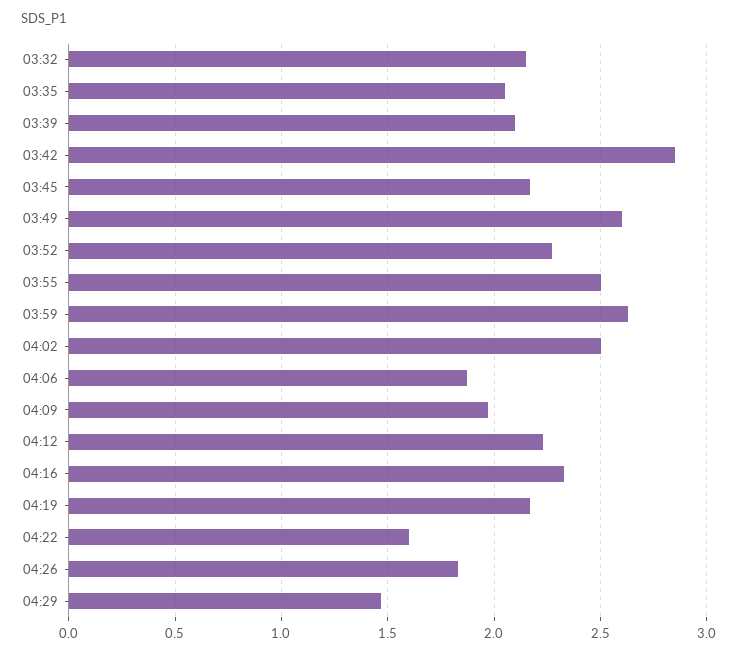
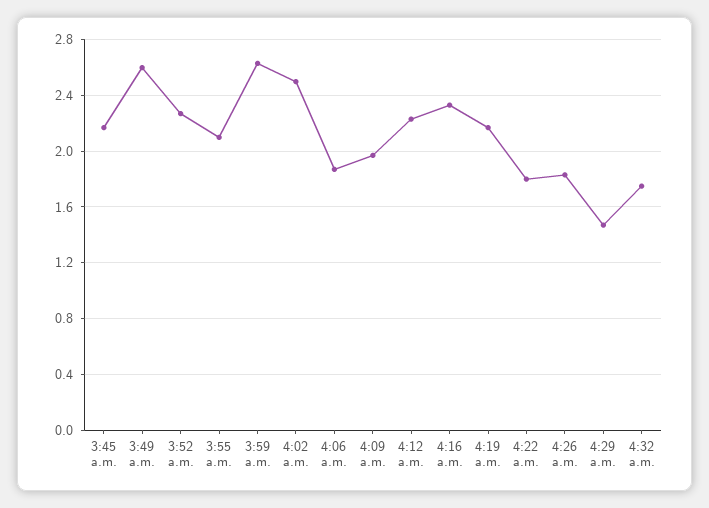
03:32: 2.15 -> none
03:35: 2.05 -> none
03:39: 2.1 -> none
03:42: 2.85 -> none
03:55: 2.5 -> 2.1
04:22: 1.6 -> 1.8
4:32 a.m.: none -> 1.75

